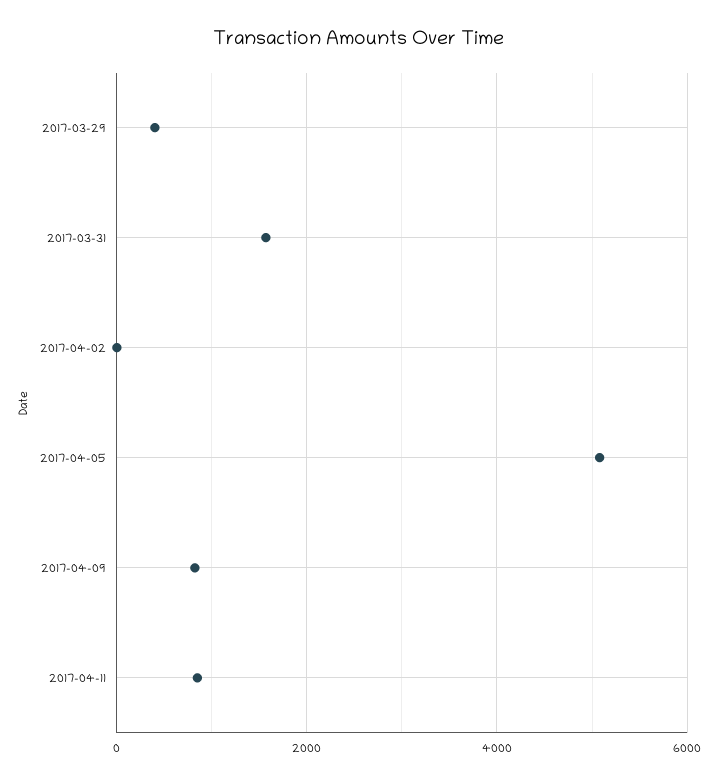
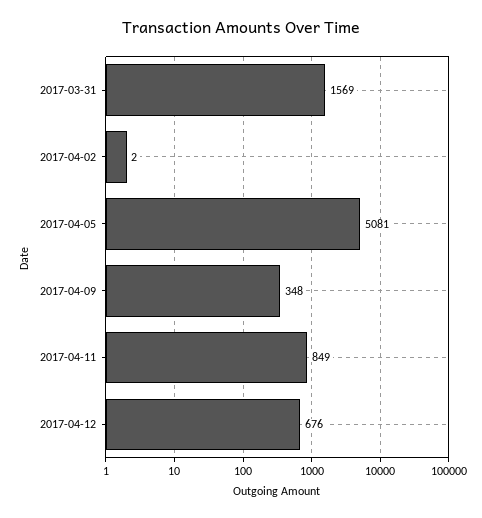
2017-03-29: 400 -> none
2017-04-09: 800 -> 348
2017-04-12: none -> 676

